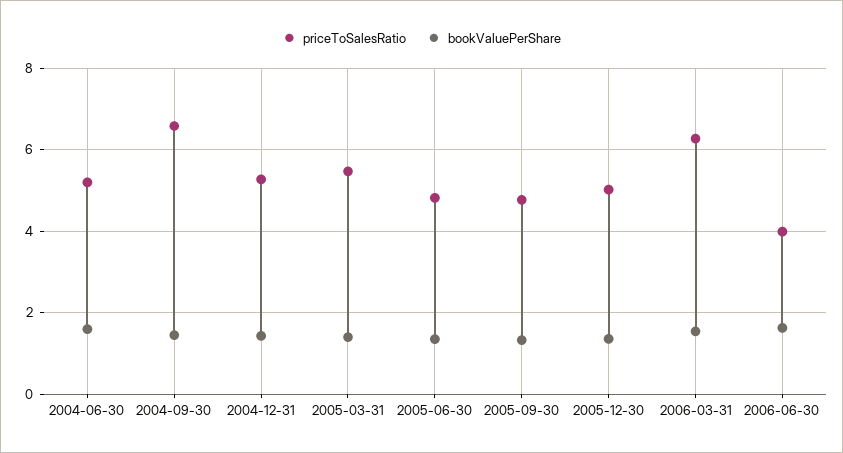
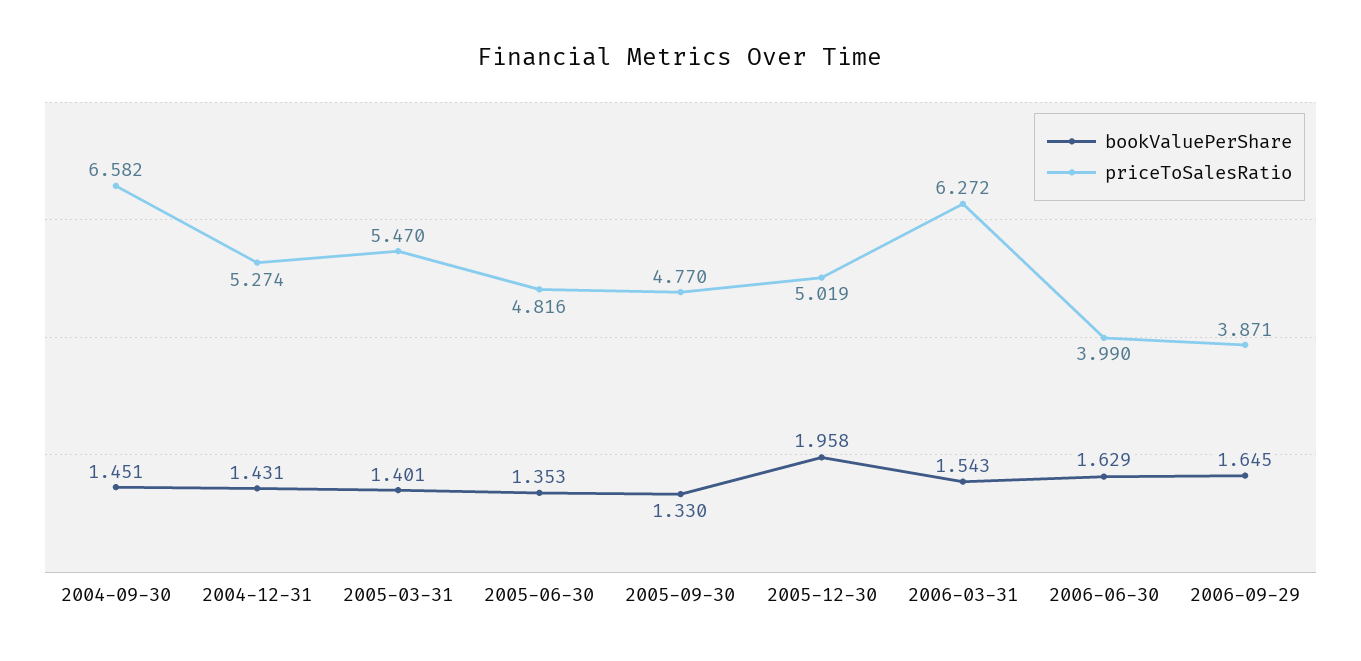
priceToSalesRatio, 2004-06-30: 5.2 -> none
bookValuePerShare, 2004-06-30: 1.6 -> none
bookValuePerShare, 2005-12-30: 1.4 -> 1.958
bookValuePerShare, 2006-09-29: none -> 1.645
priceToSalesRatio, 2006-09-29: none -> 3.871

